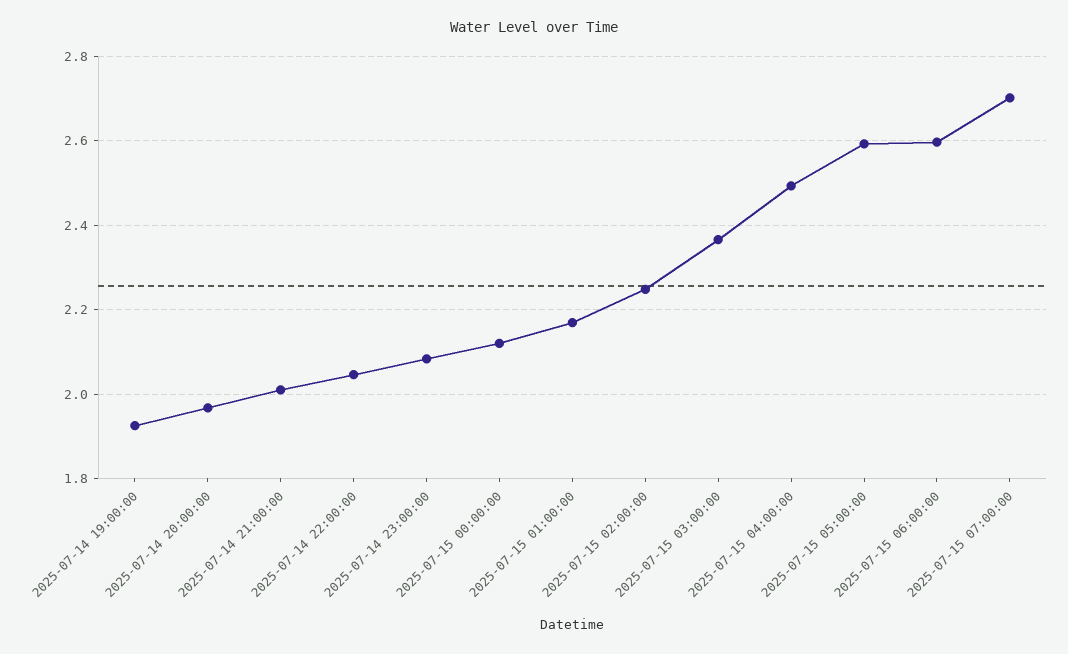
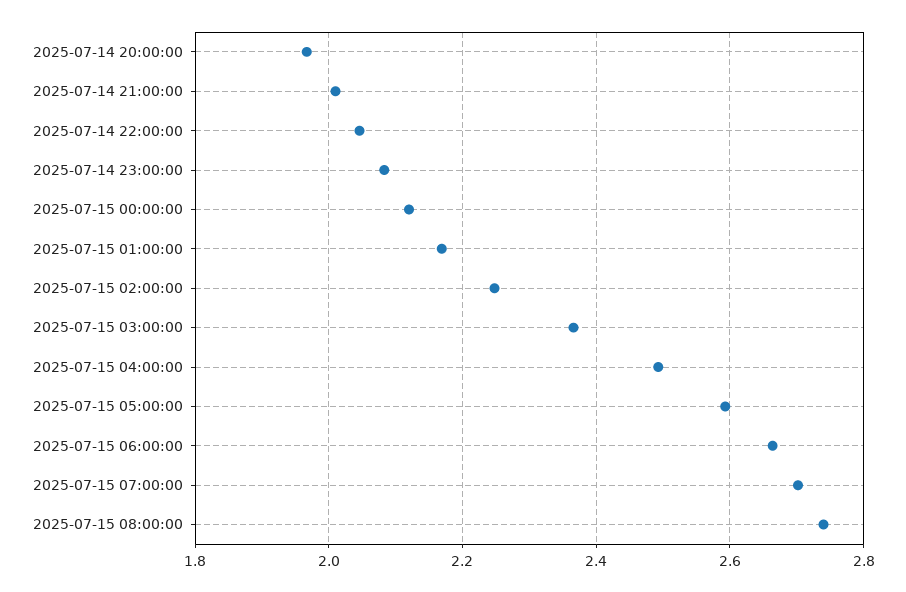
2025-07-14 19:00:00: 1.92 -> none
2025-07-15 06:00:00: 2.6 -> 2.66
2025-07-15 08:00:00: none -> 2.74

